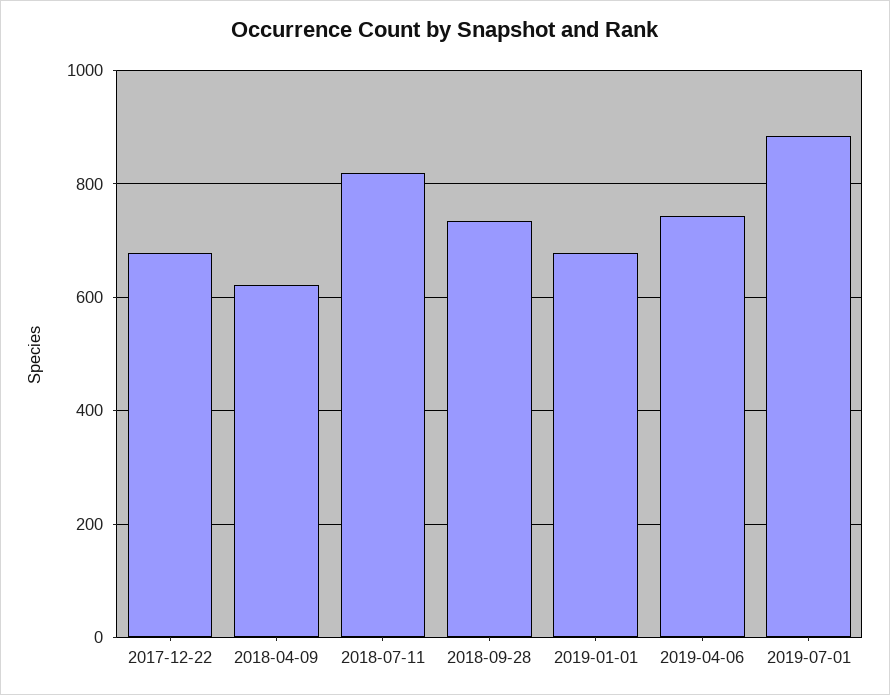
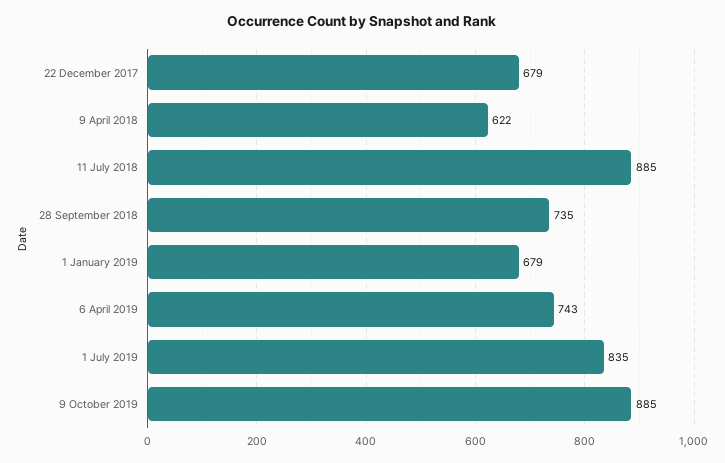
2018-07-11: 820 -> 885
2019-07-01: 880 -> 835
9 October 2019: none -> 885

